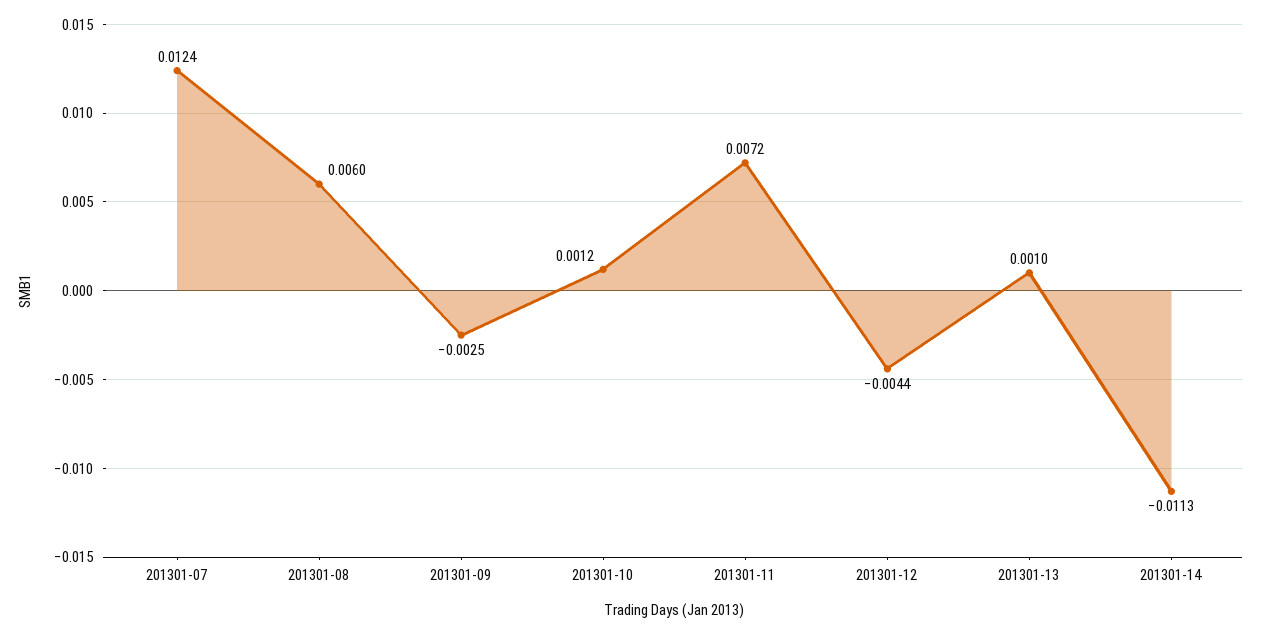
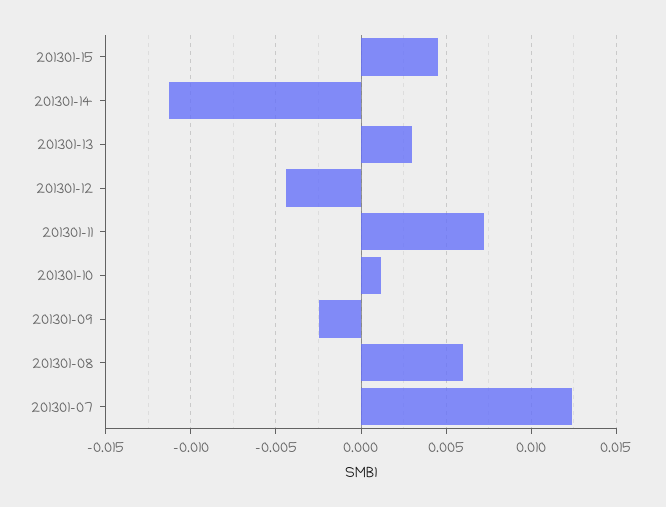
201301-13: 0.001 -> 0.003
201301-15: none -> 0.0045

